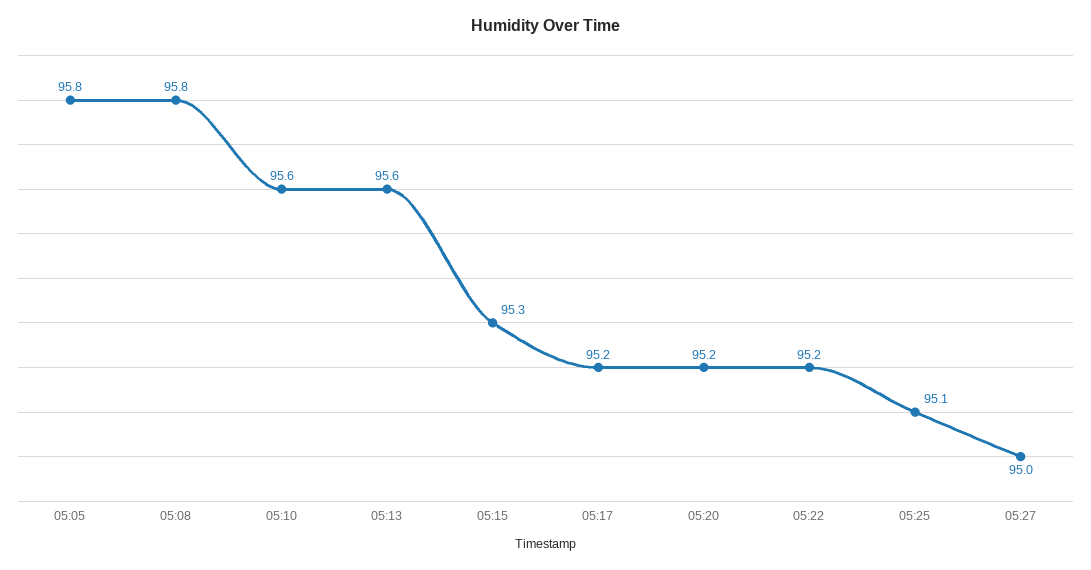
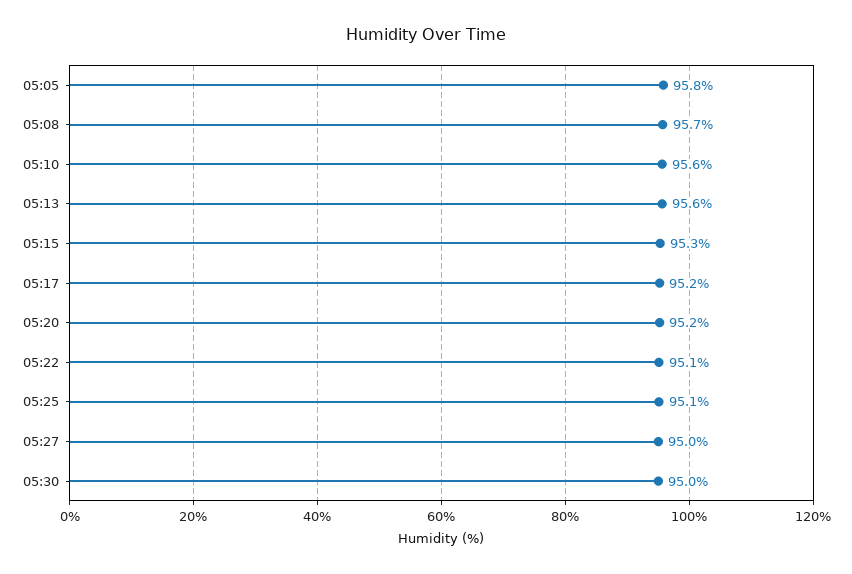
05:08: 95.8 -> 95.7
05:22: 95.2 -> 95.1
05:30: none -> 95

